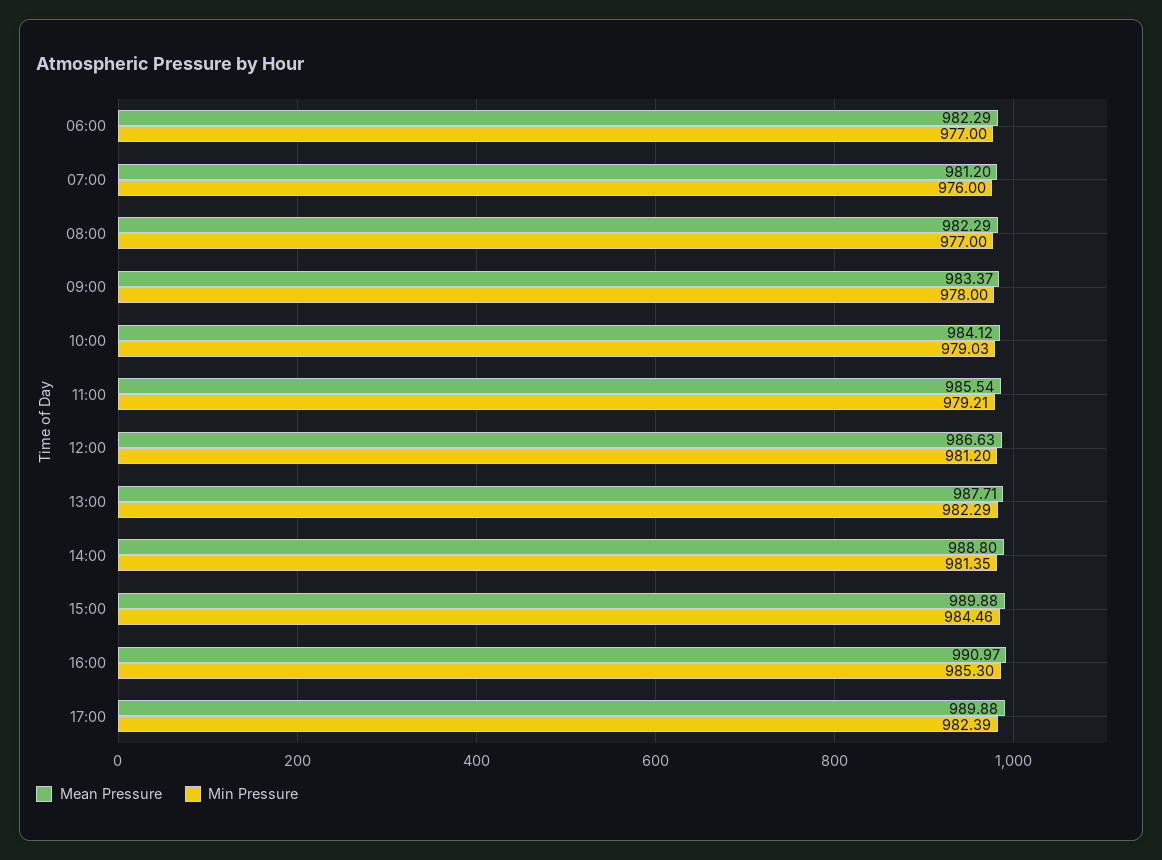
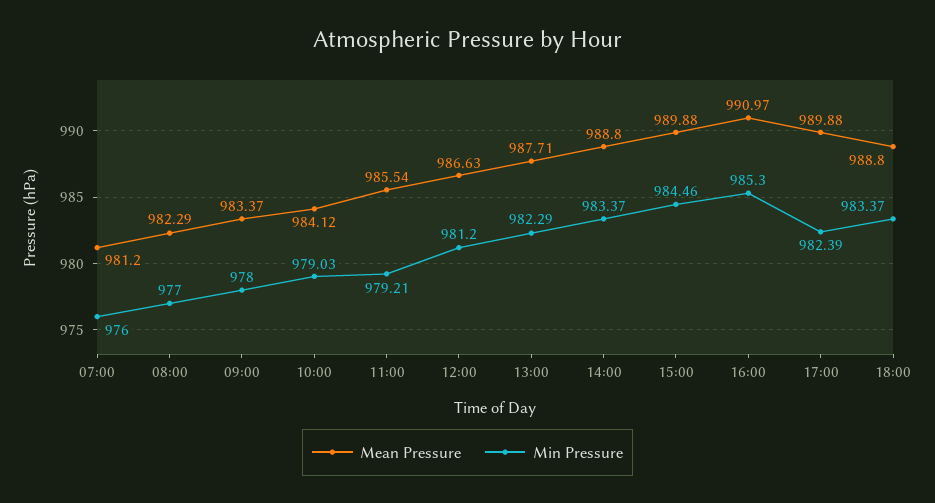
Mean Pressure, 06:00: 982.29 -> none
Min Pressure, 06:00: 977 -> none
Min Pressure, 14:00: 981.35 -> 983.37
Mean Pressure, 18:00: none -> 988.8
Min Pressure, 18:00: none -> 983.37

